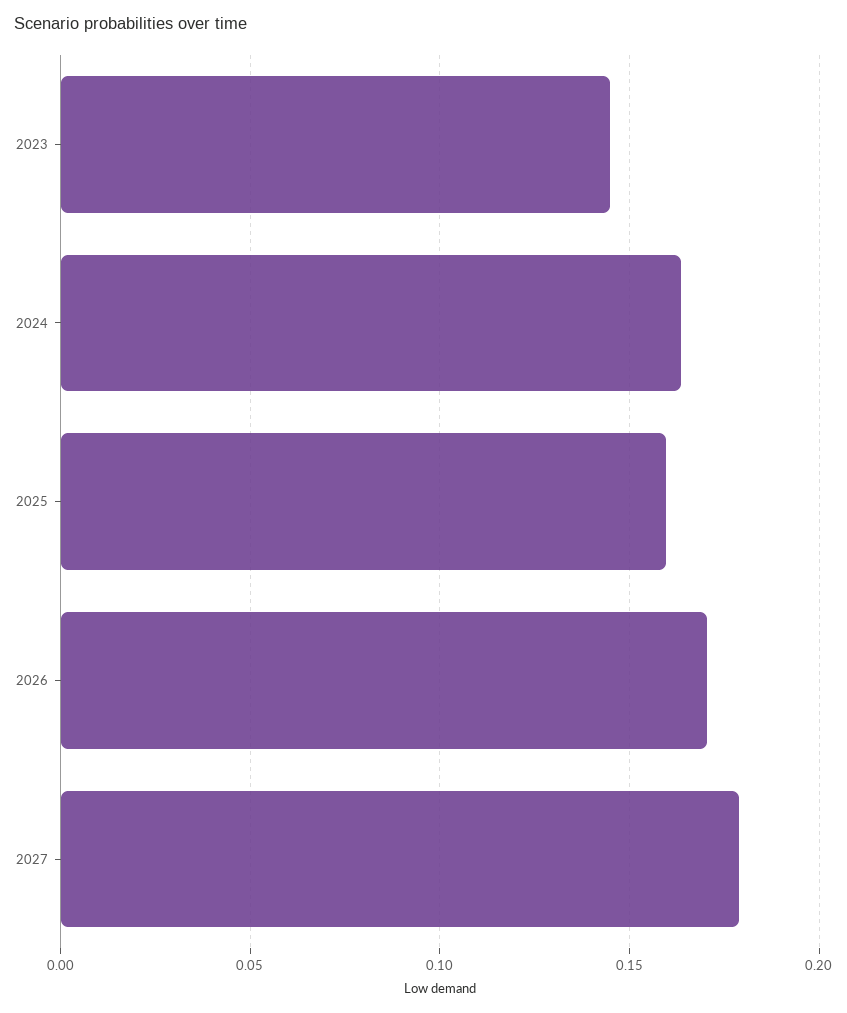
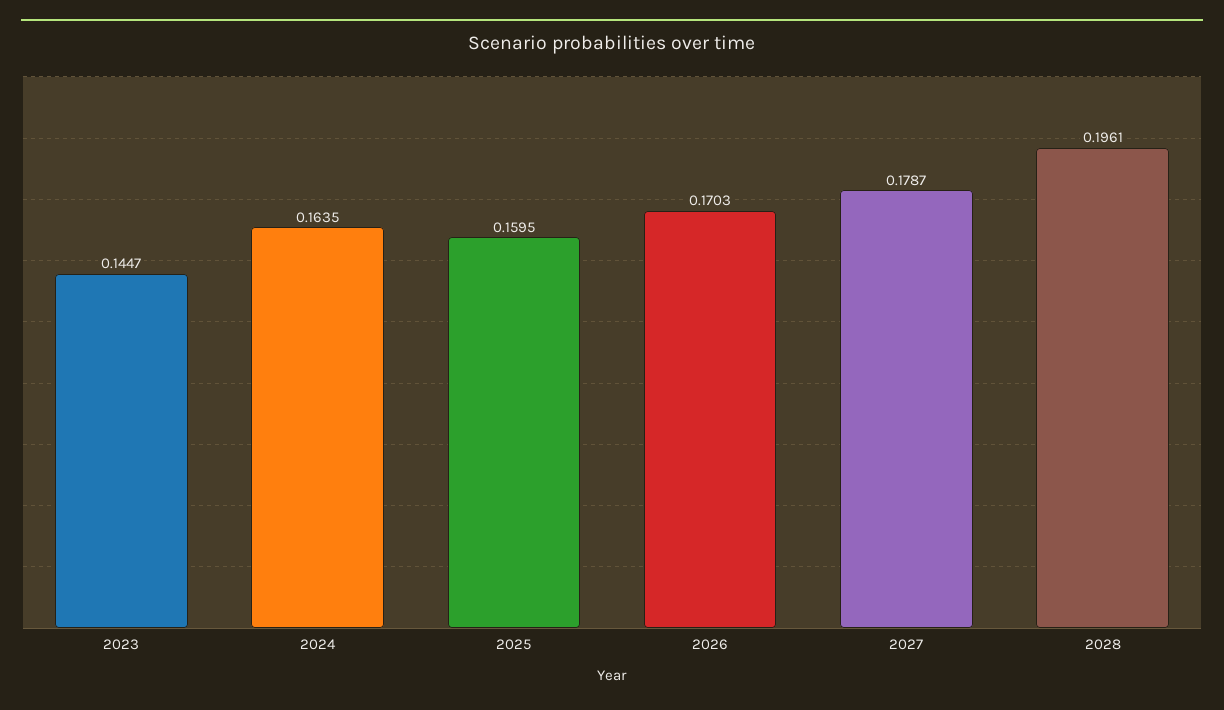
2028: none -> 0.1961

